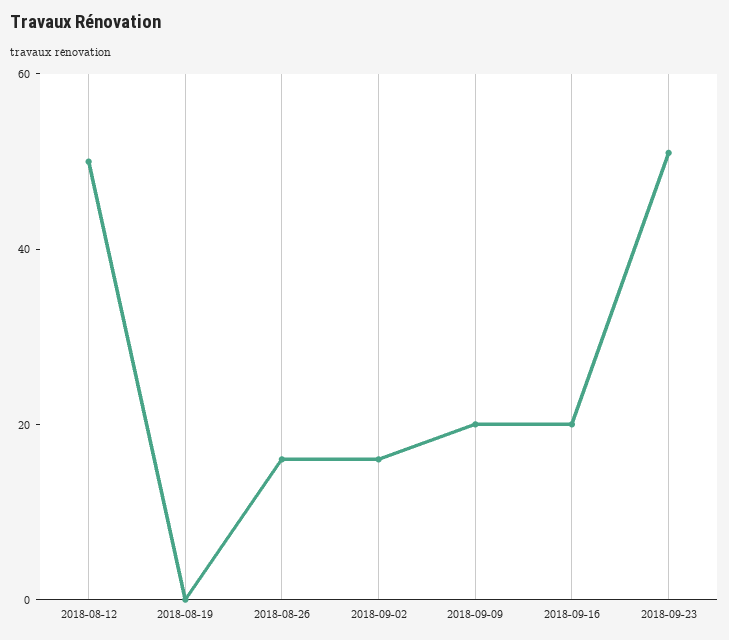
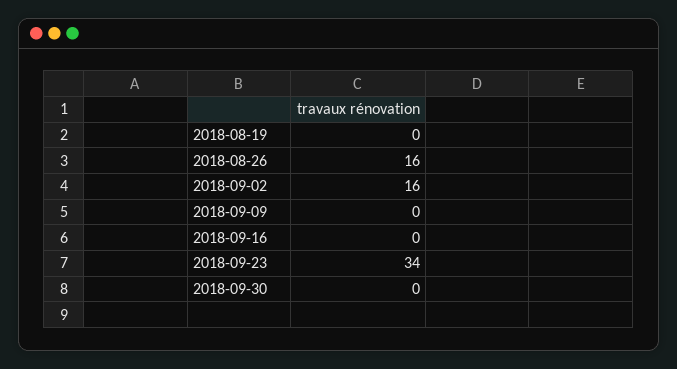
2018-08-12: 50 -> none
2018-09-09: 20 -> 0
2018-09-16: 20 -> 0
2018-09-23: 50 -> 34
2018-09-30: none -> 0

